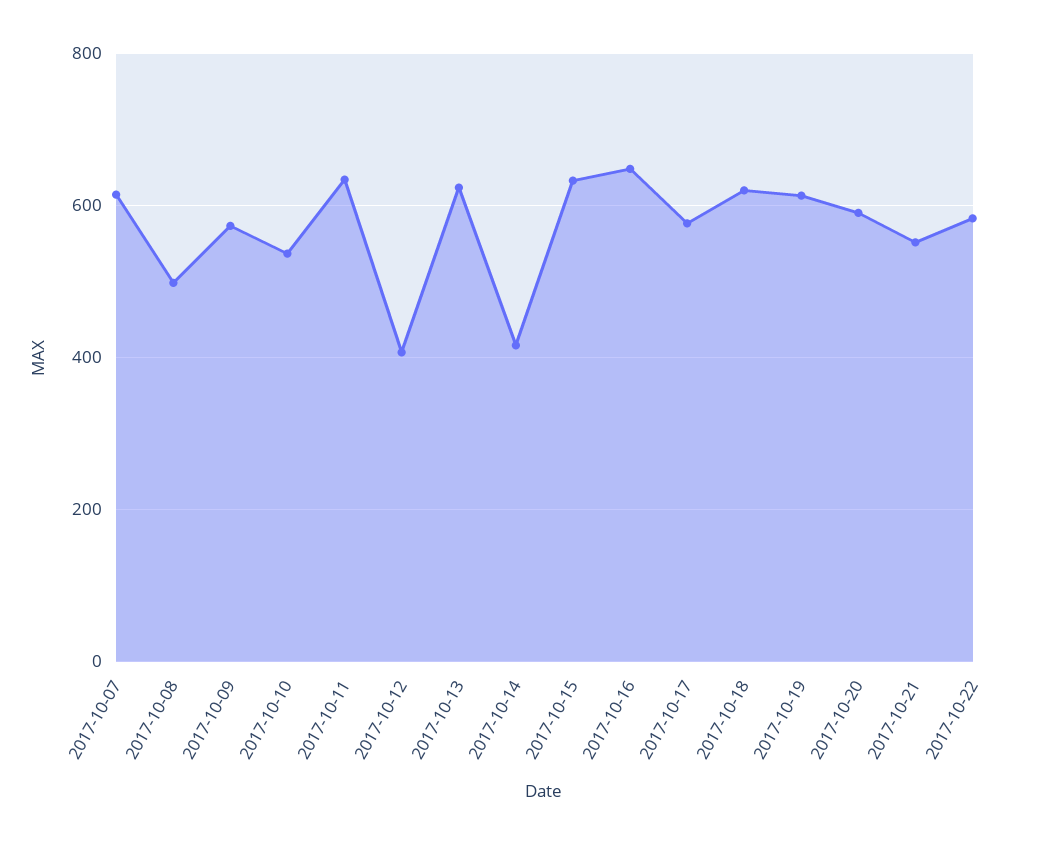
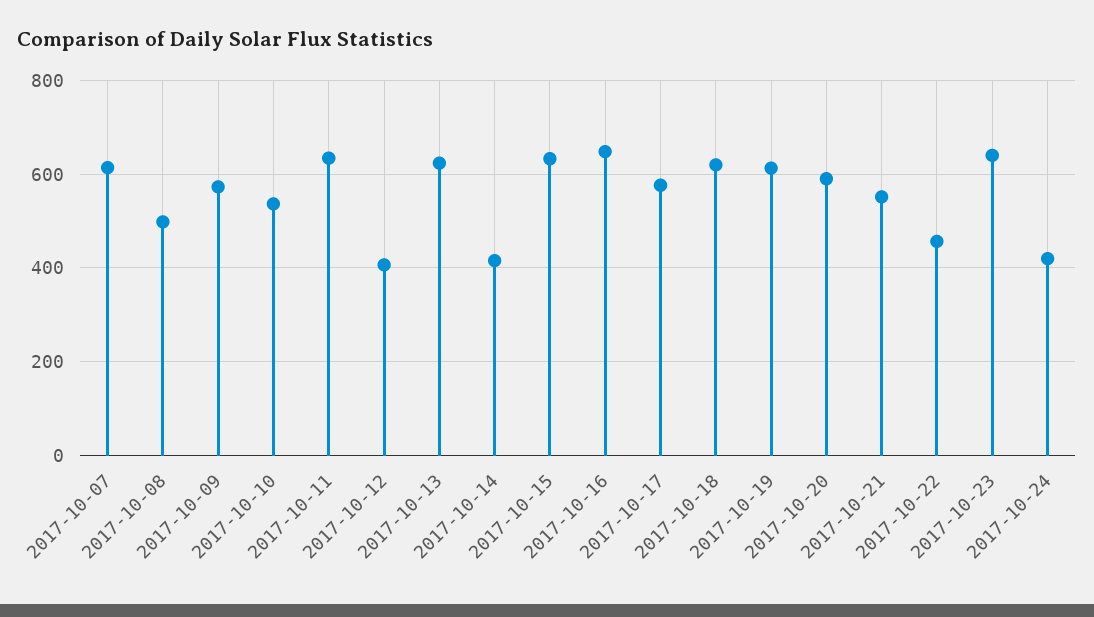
2017-10-22: 580 -> 460
2017-10-23: none -> 640
2017-10-24: none -> 420

